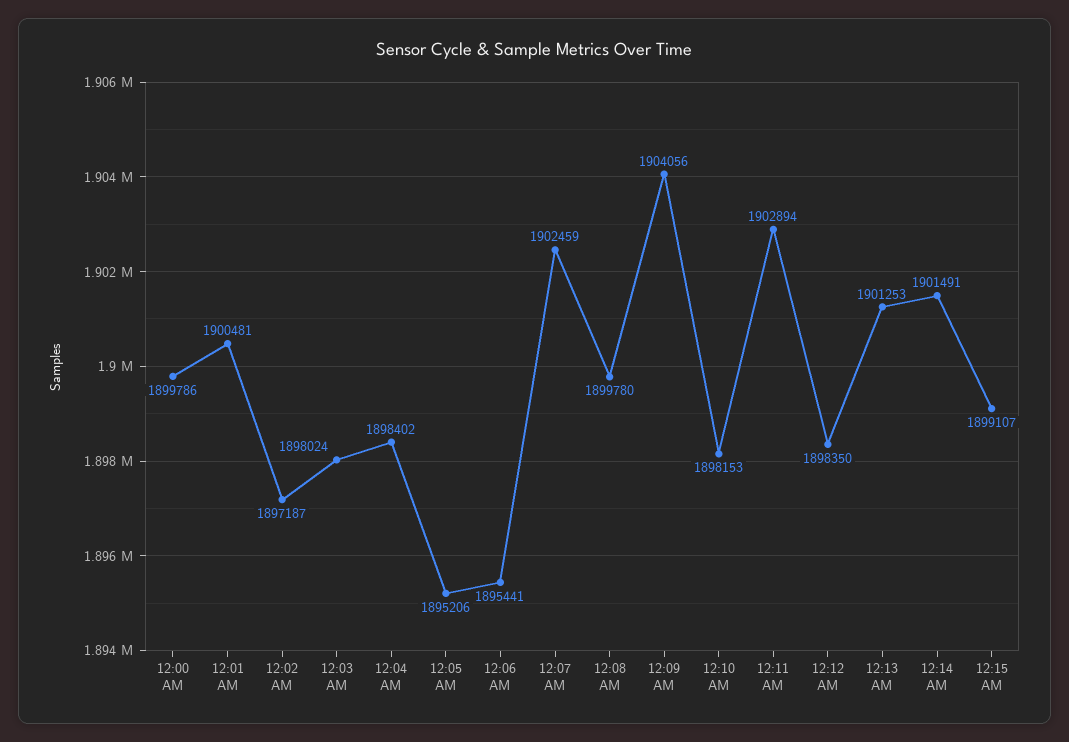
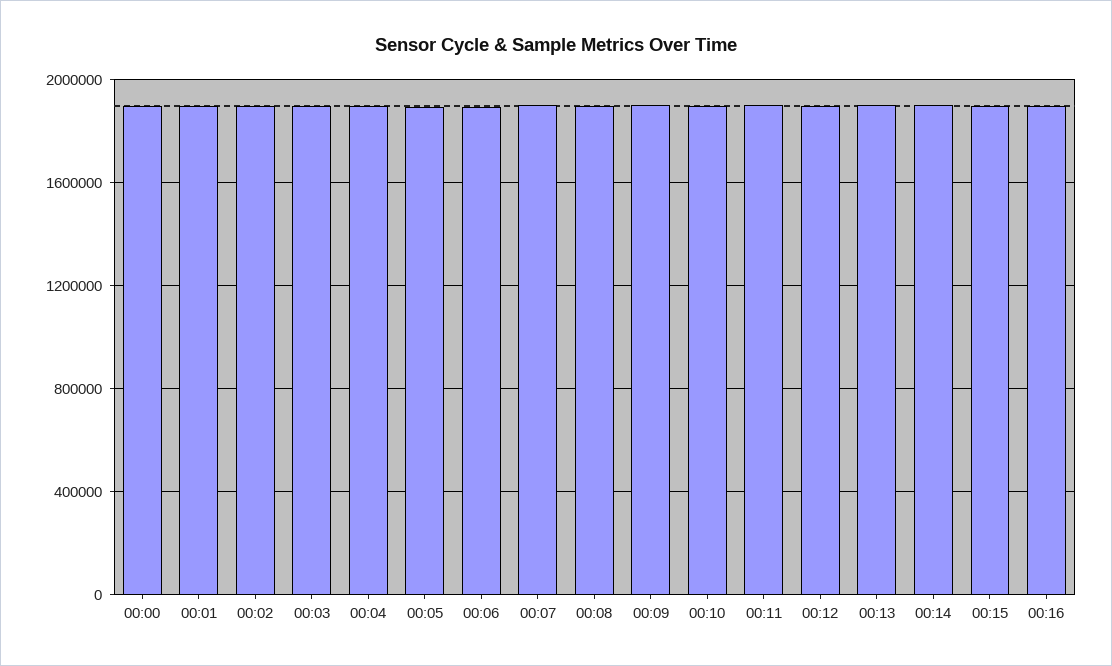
00:16: none -> 1900000

